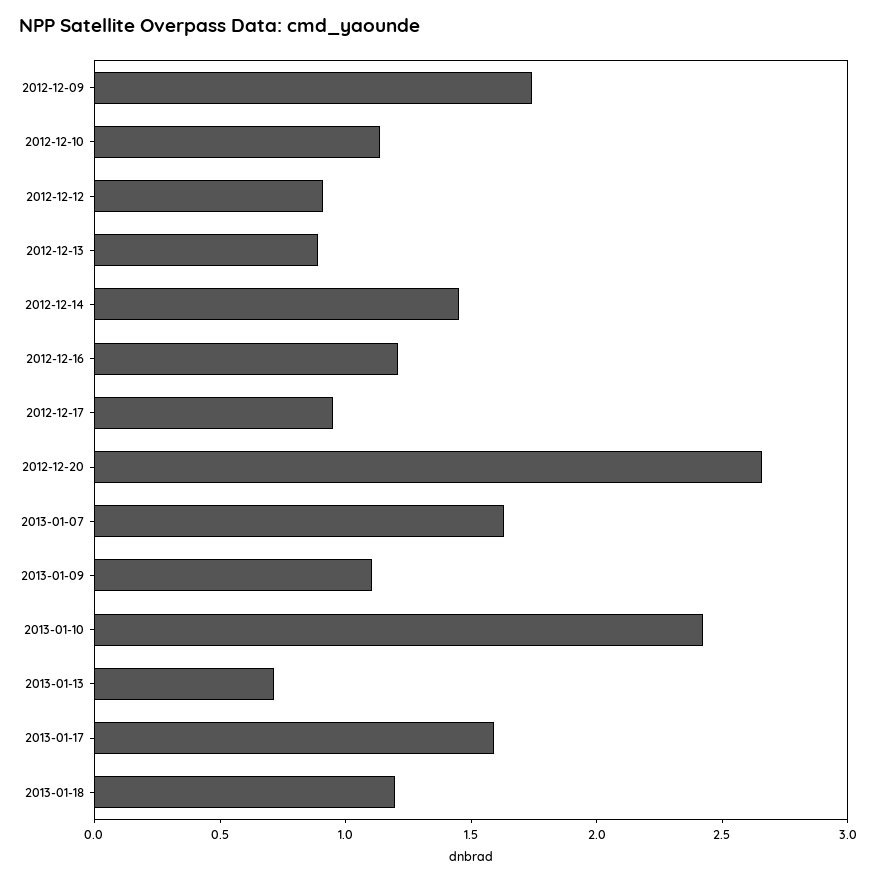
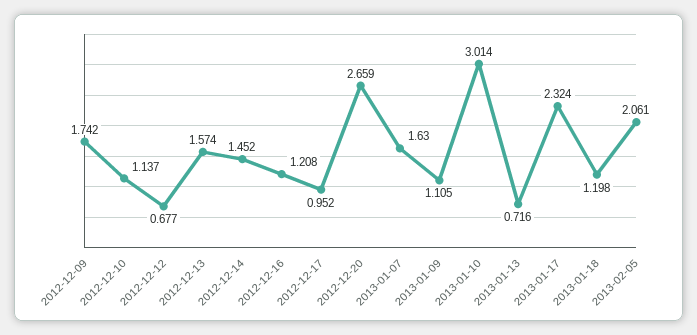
2012-12-12: 0.9 -> 0.677
2012-12-13: 0.9 -> 1.574
2013-01-10: 2.4 -> 3.014
2013-01-17: 1.6 -> 2.324
2013-02-05: none -> 2.061

